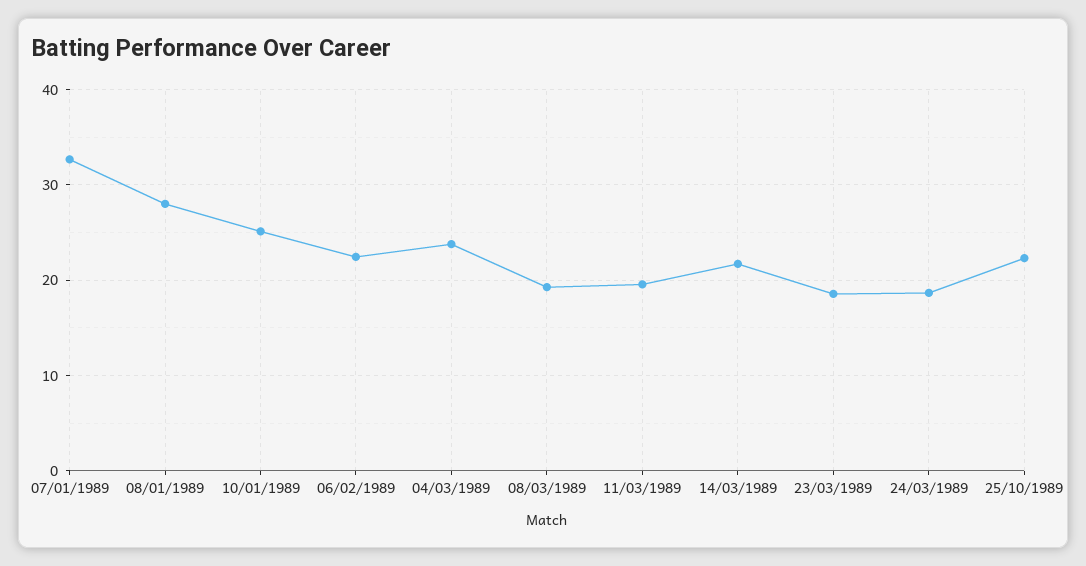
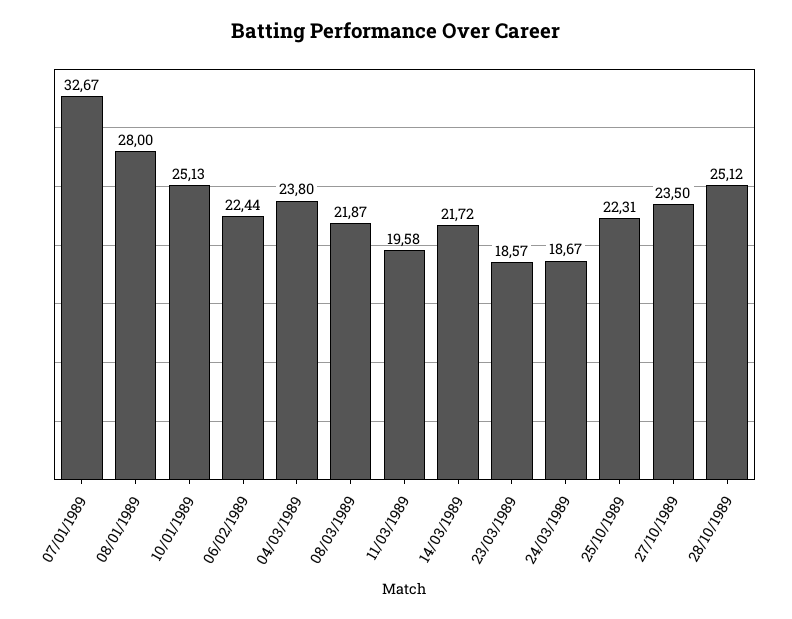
08/03/1989: 19 -> 21.87
27/10/1989: none -> 23.5
28/10/1989: none -> 25.12

